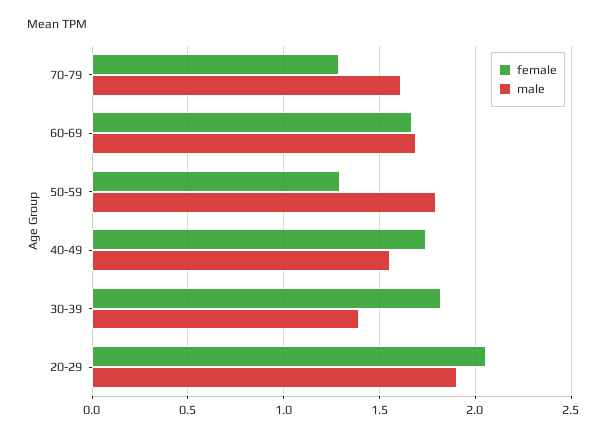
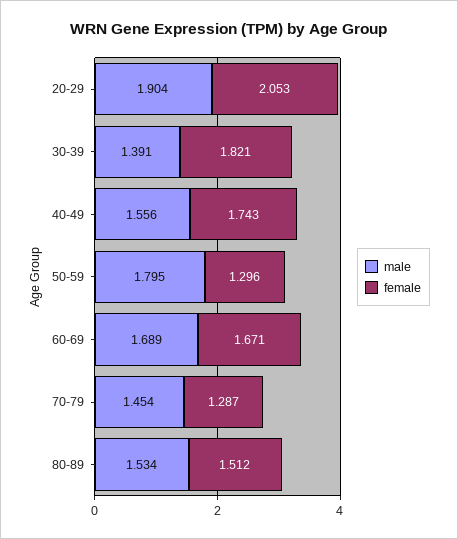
male, 70-79: 1.6 -> 1.454
male, 80-89: none -> 1.534
female, 80-89: none -> 1.512

